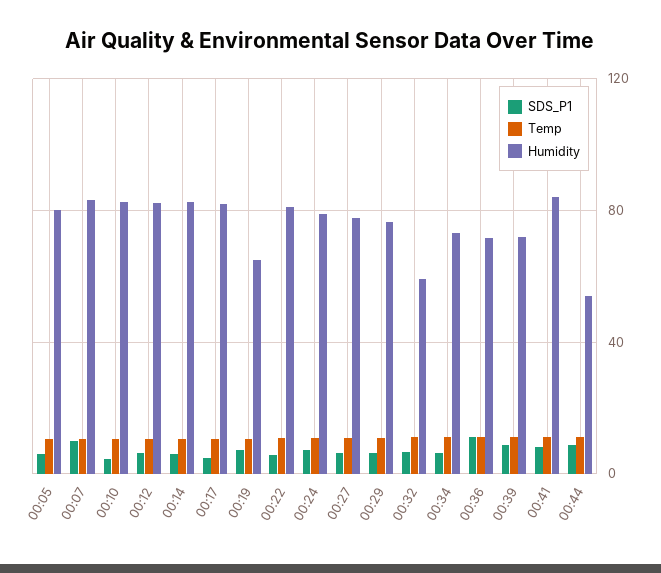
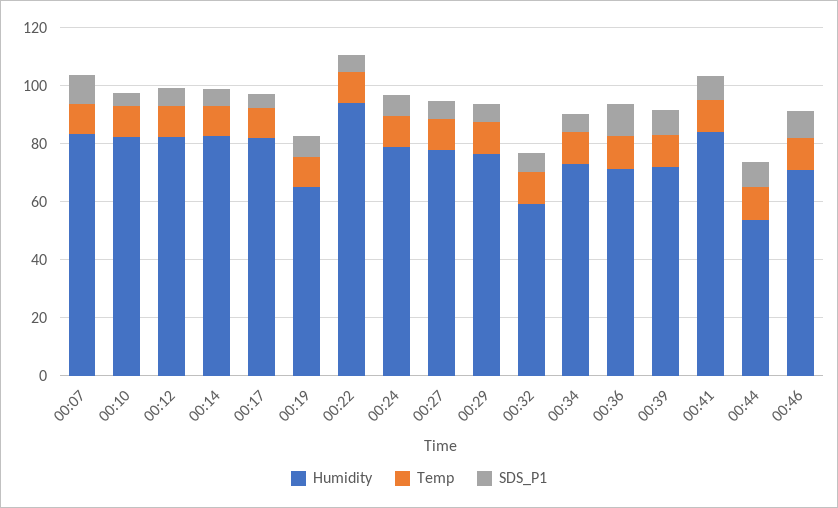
SDS_P1, 00:05: 5 -> none
Temp, 00:05: 10 -> none
Humidity, 00:05: 80 -> none
Humidity, 00:22: 80 -> 95
Humidity, 00:46: none -> 70
Temp, 00:46: none -> 10
SDS_P1, 00:46: none -> 10

